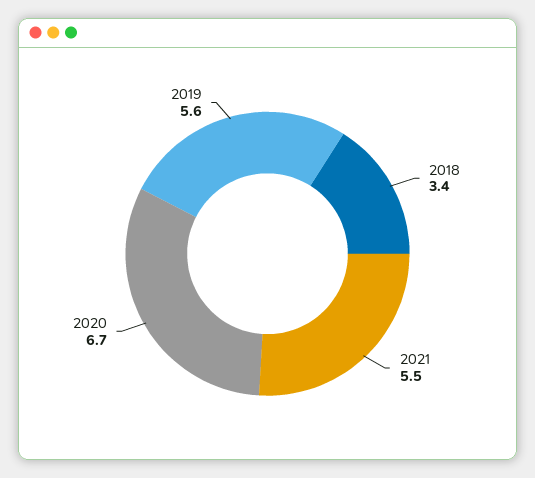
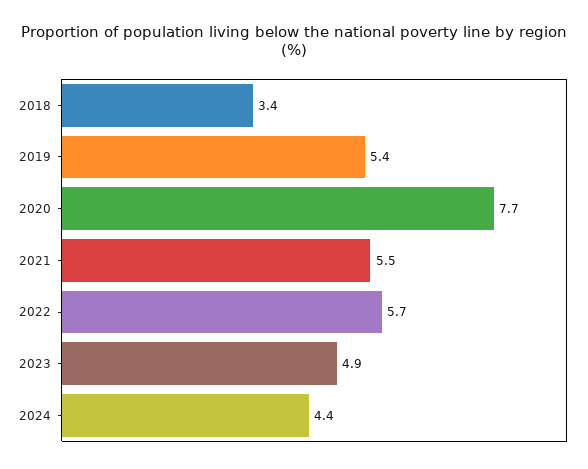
2020: 6.7 -> 7.7
2019: 5.6 -> 5.4
2022: none -> 5.7
2023: none -> 4.9
2024: none -> 4.4

